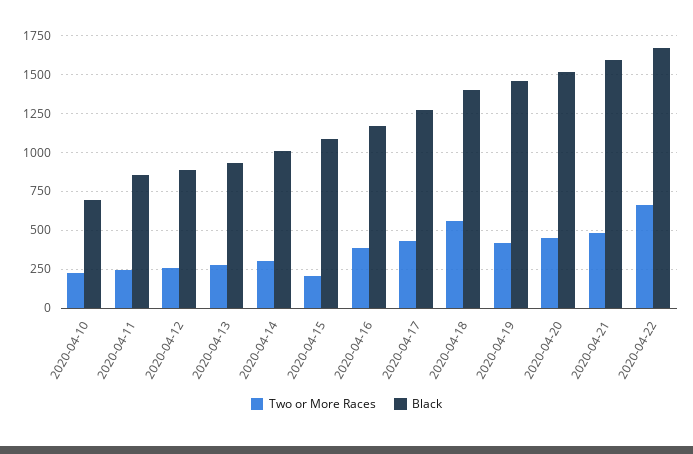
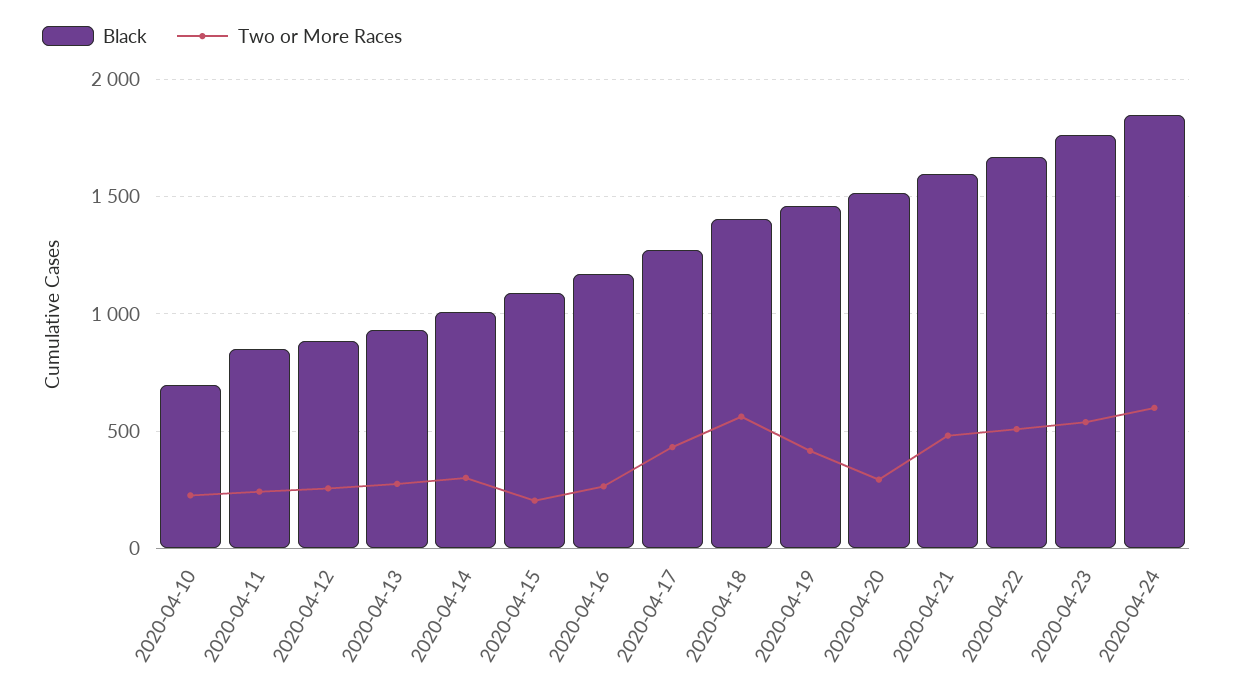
Two or More Races, 2020-04-16: 400 -> 250
Two or More Races, 2020-04-20: 450 -> 300
Two or More Races, 2020-04-22: 650 -> 500
Black, 2020-04-23: none -> 1750
Two or More Races, 2020-04-23: none -> 550
Black, 2020-04-24: none -> 1850
Two or More Races, 2020-04-24: none -> 600

